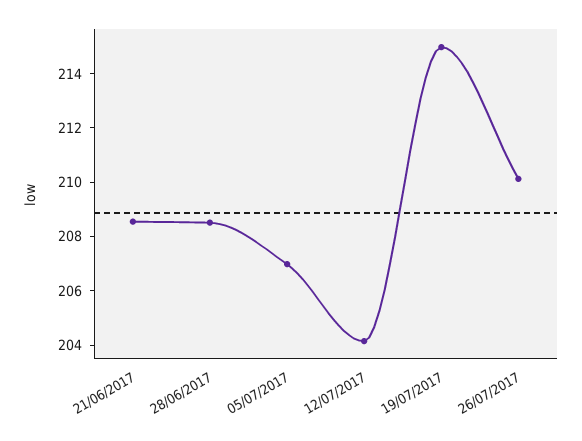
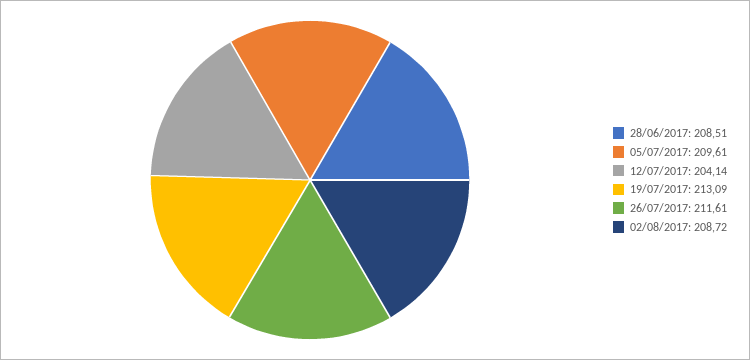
21/06/2017: 208.5 -> none
05/07/2017: 207 -> 209.61
19/07/2017: 215 -> 213.09
26/07/2017: 210 -> 211.61
02/08/2017: none -> 208.72

